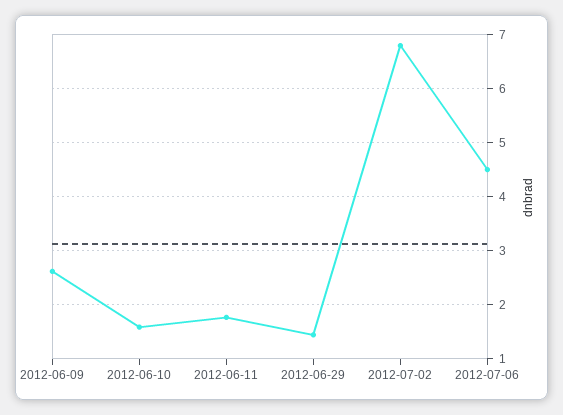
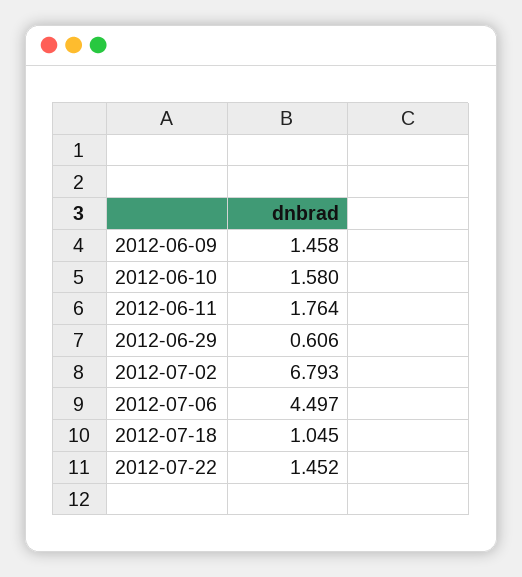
2012-06-09: 2.6 -> 1.458
2012-06-29: 1.4 -> 0.606
2012-07-18: none -> 1.045
2012-07-22: none -> 1.452

